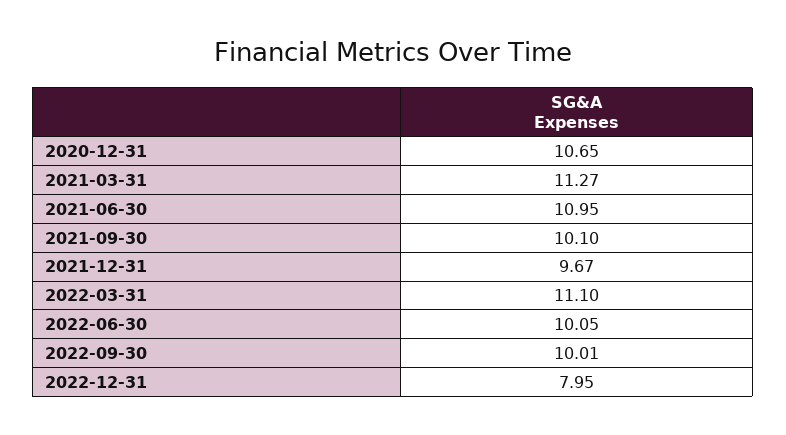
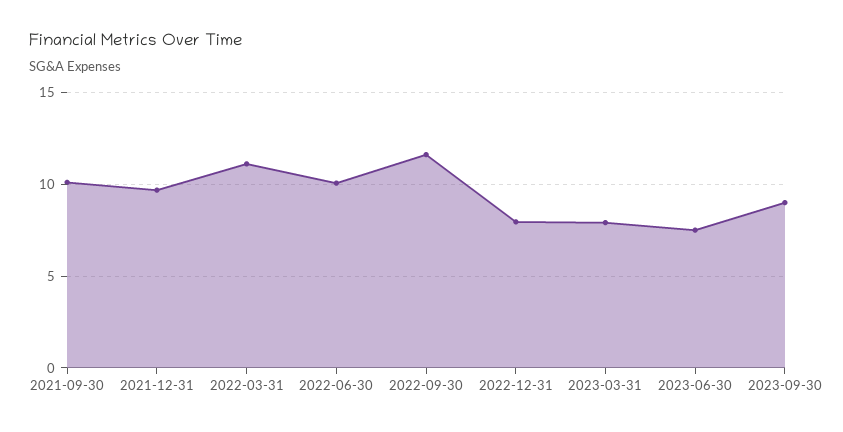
2020-12-31: 10.65 -> none
2021-03-31: 11.27 -> none
2021-06-30: 10.95 -> none
2022-09-30: 10.01 -> 11.5
2023-03-31: none -> 8
2023-06-30: none -> 7.5
2023-09-30: none -> 9

